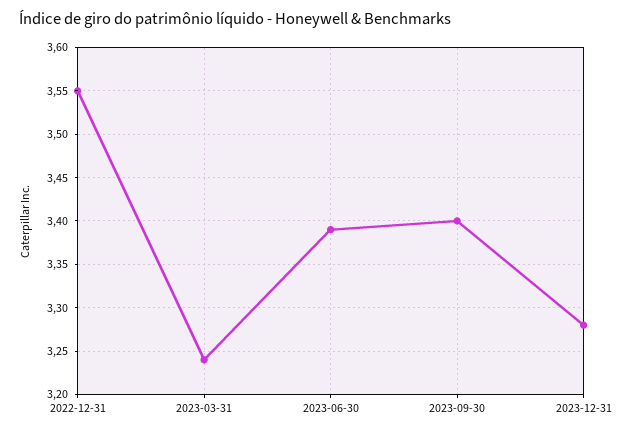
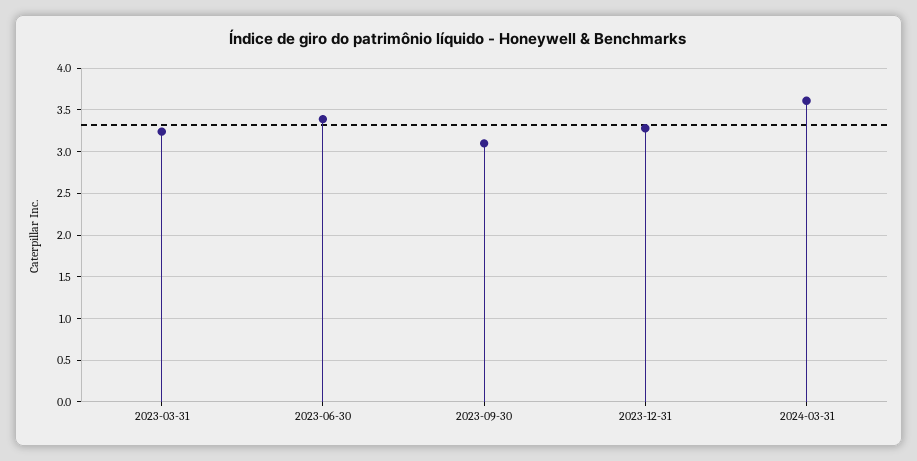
2022-12-31: 3.55 -> none
2023-09-30: 3.4 -> 3.1
2024-03-31: none -> 3.6

